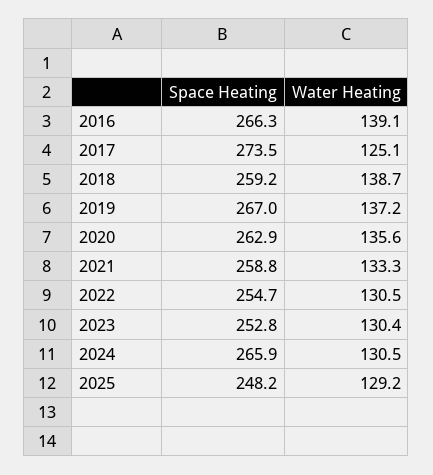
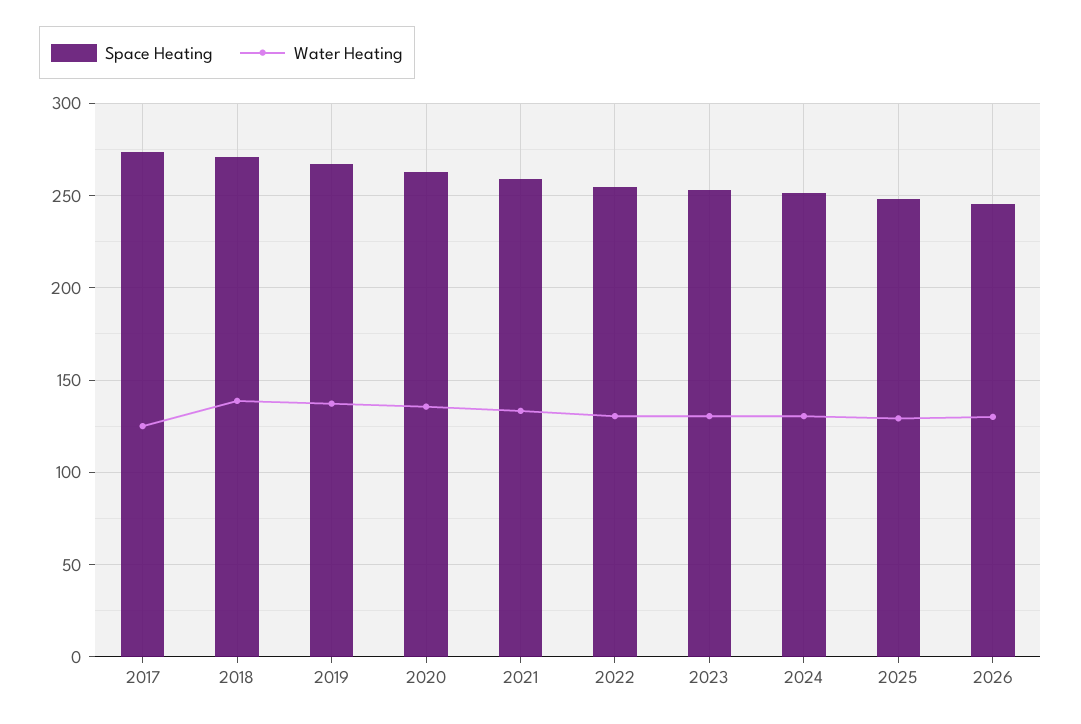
Space Heating, 2016: 266.3 -> none
Water Heating, 2016: 139.1 -> none
Space Heating, 2018: 259.2 -> 270
Space Heating, 2024: 265.9 -> 250
Space Heating, 2026: none -> 245
Water Heating, 2026: none -> 130

